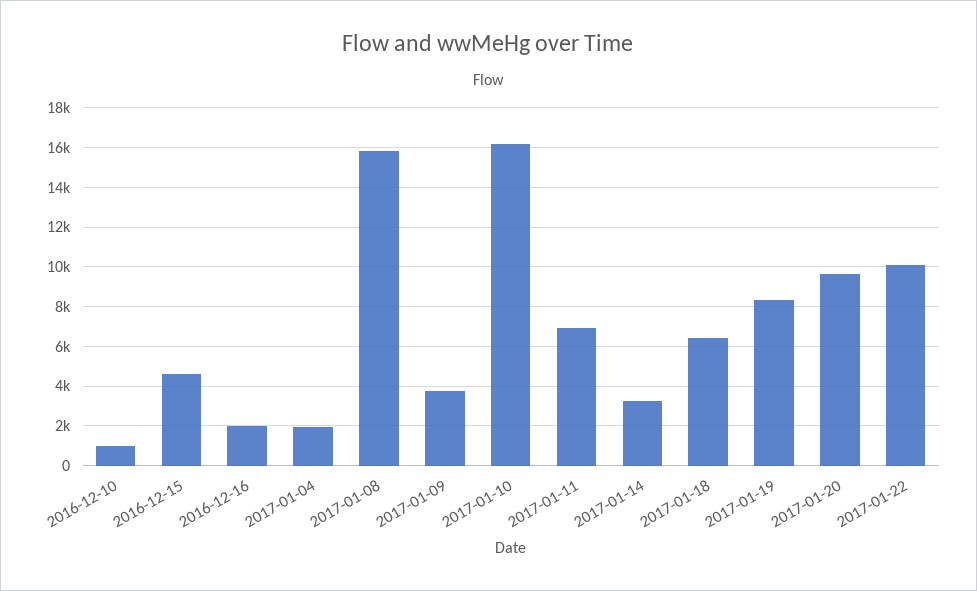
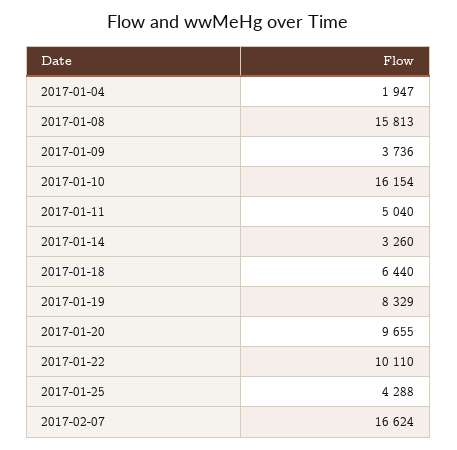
2016-12-10: 1000 -> none
2016-12-15: 4500 -> none
2016-12-16: 2000 -> none
2017-01-11: 7000 -> 5040
2017-01-25: none -> 4288
2017-02-07: none -> 16624

